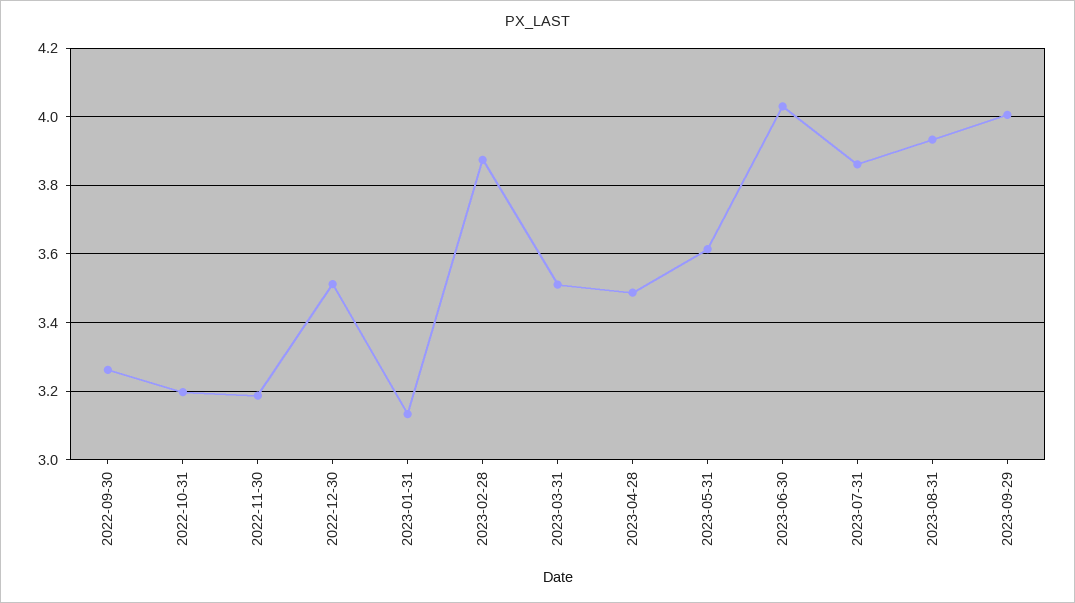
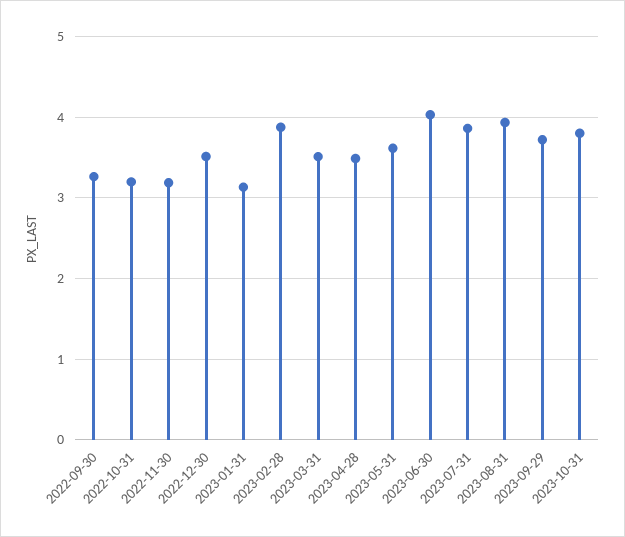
2023-09-29: 4 -> 3.7
2023-10-31: none -> 3.8

